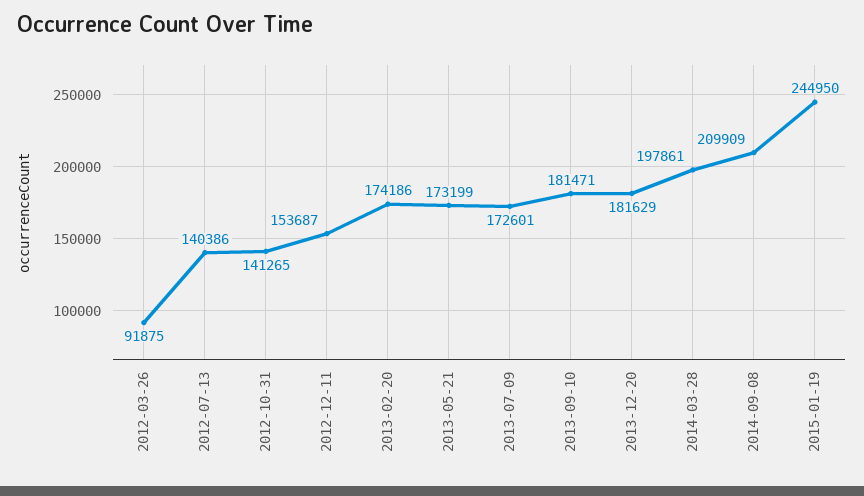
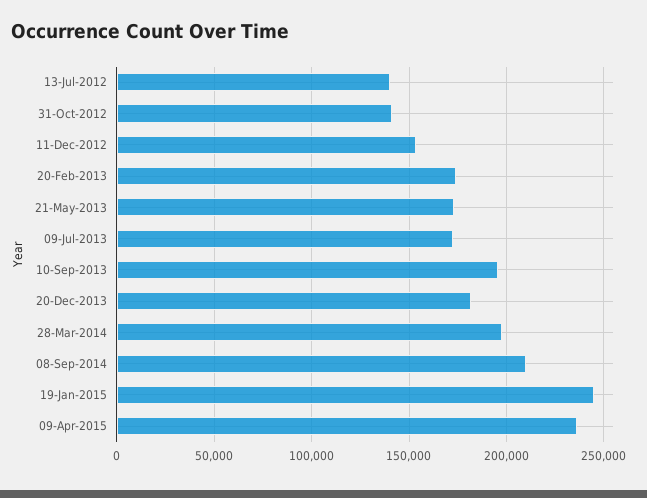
2012-03-26: 91875 -> none
2013-09-10: 181471 -> 195000
09-Apr-2015: none -> 235000

